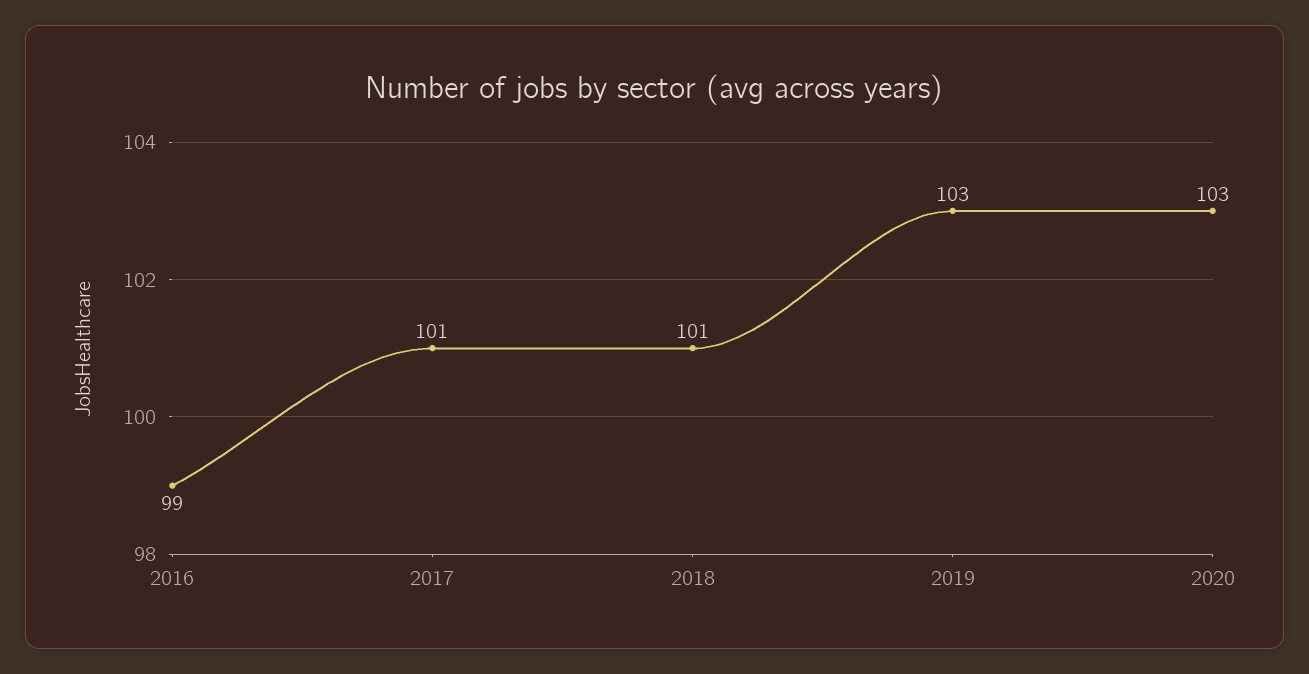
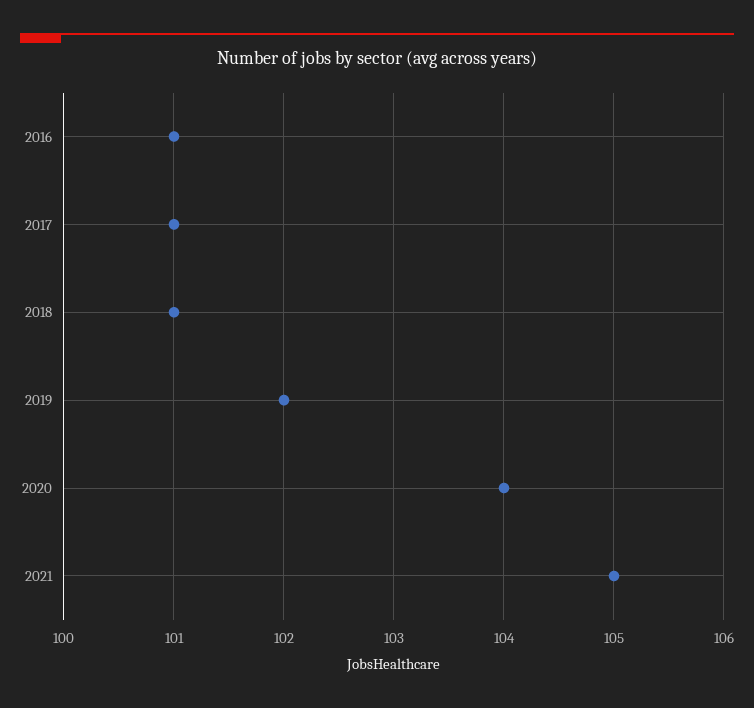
2016: 99 -> 101
2019: 103 -> 102
2020: 103 -> 104
2021: none -> 105

